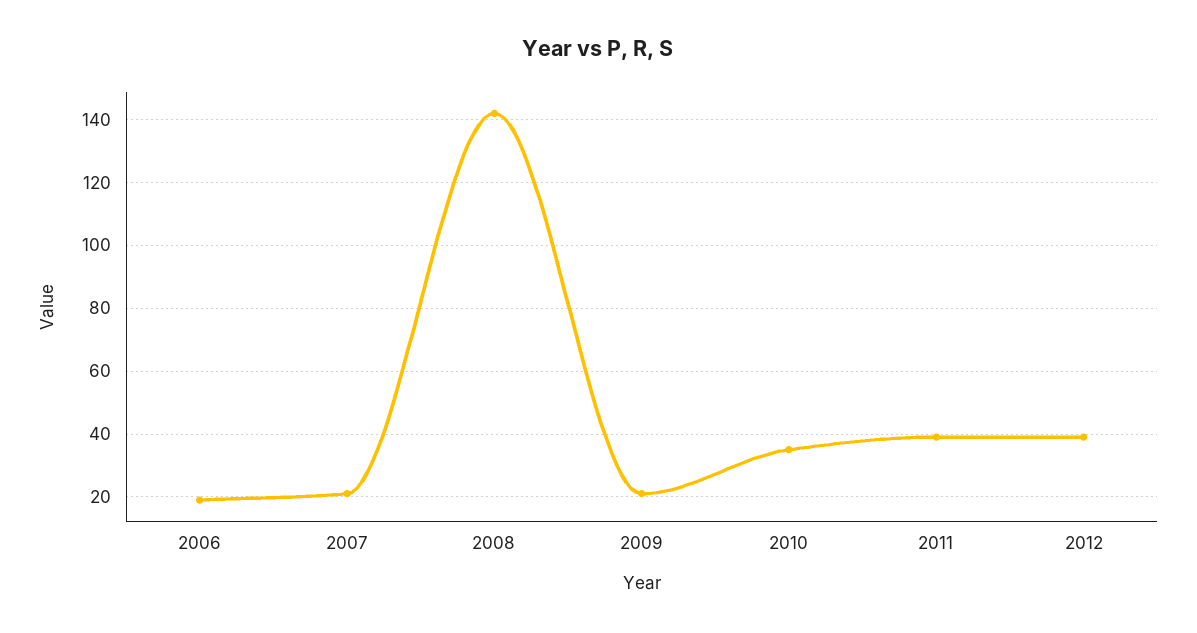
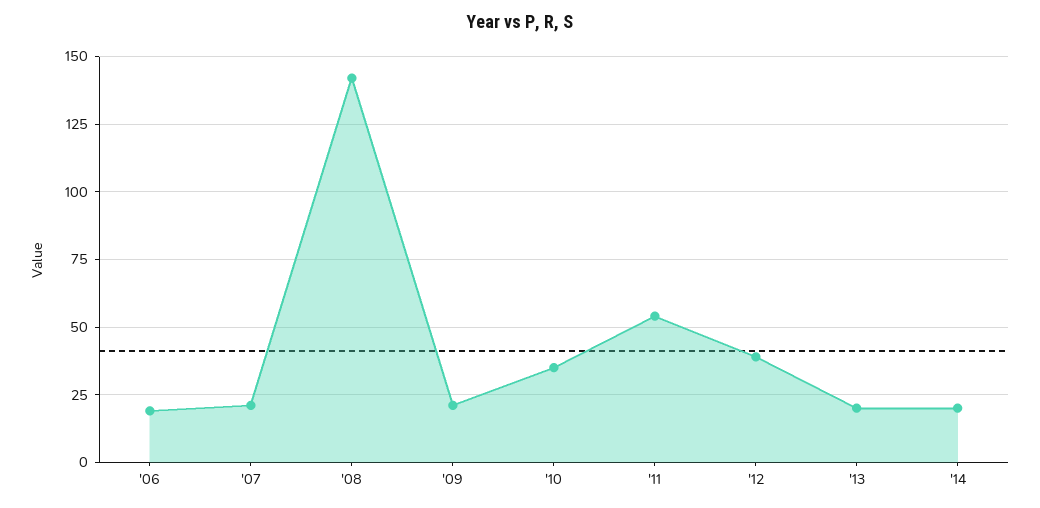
2011: 40 -> 55
'13: none -> 20
'14: none -> 20

